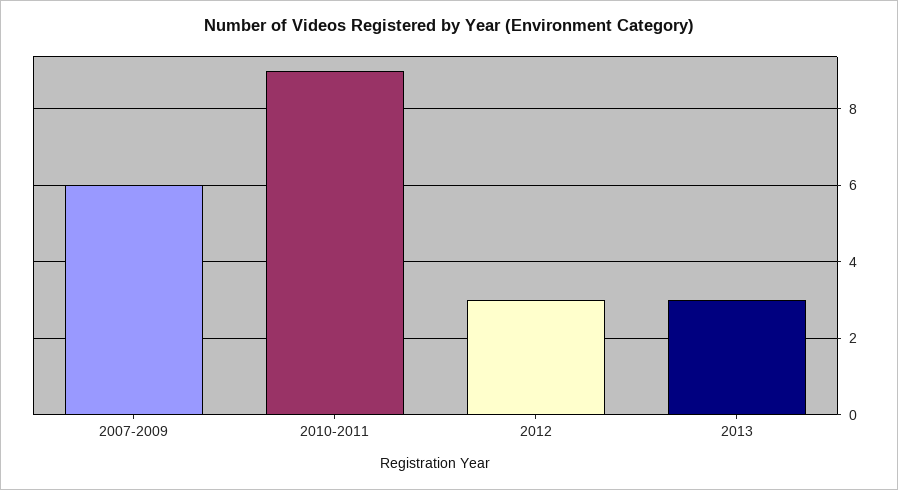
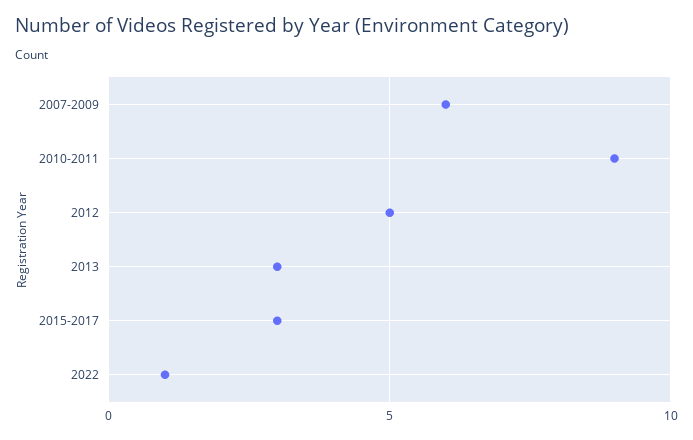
2012: 3 -> 5
2015-2017: none -> 3
2022: none -> 1

